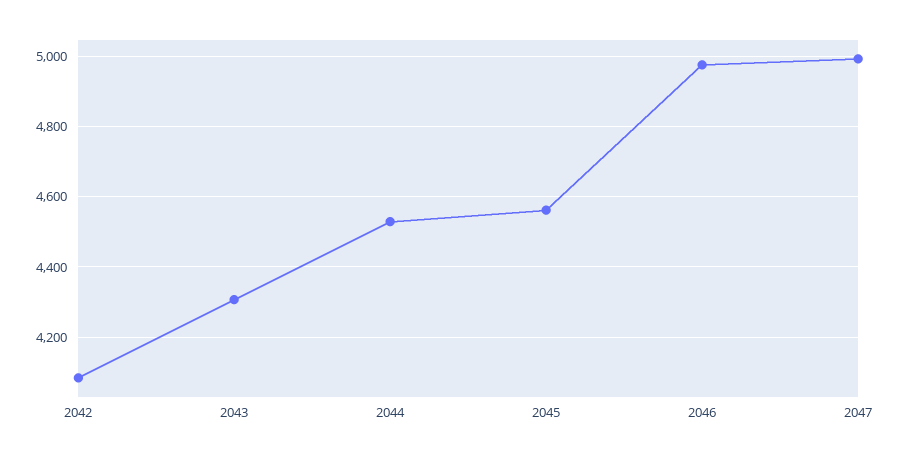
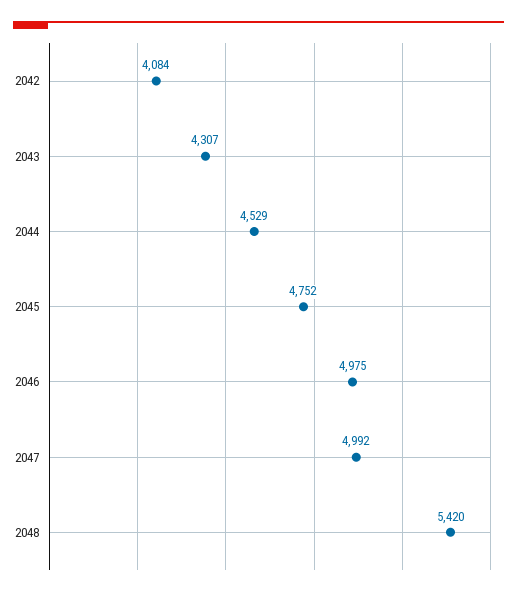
2045: 4560 -> 4752
2048: none -> 5420

